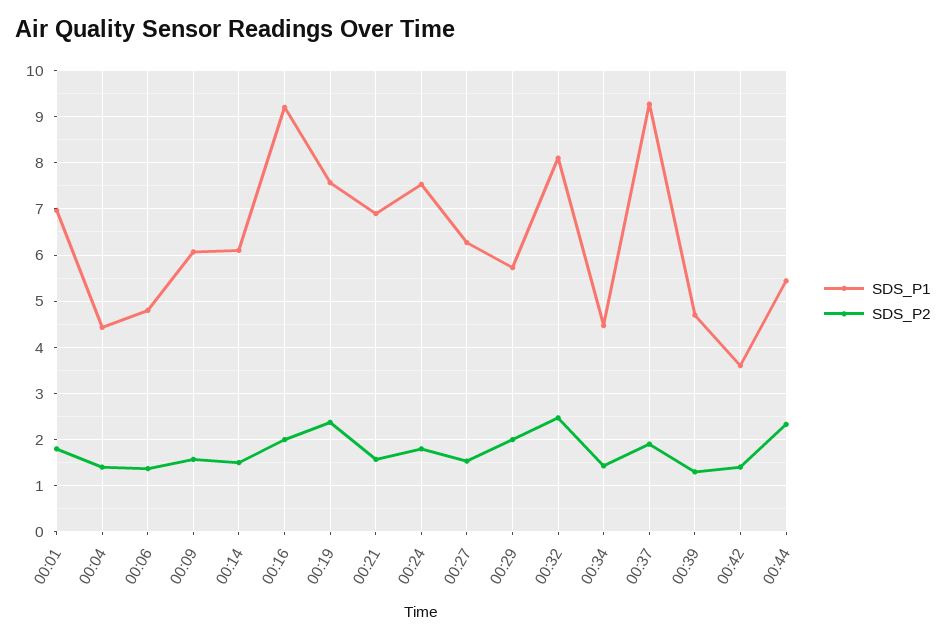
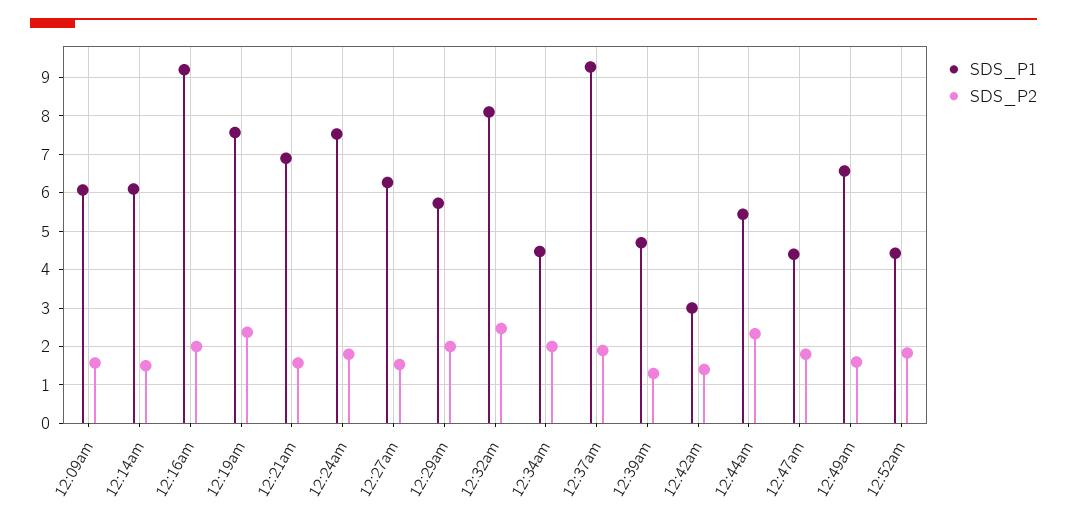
SDS_P1, 00:01: 7 -> none
SDS_P2, 00:01: 1.8 -> none
SDS_P1, 00:04: 4.4 -> none
SDS_P2, 00:04: 1.4 -> none
SDS_P1, 00:06: 4.8 -> none
SDS_P2, 00:06: 1.4 -> none
SDS_P2, 00:34: 1.4 -> 2
SDS_P1, 00:42: 3.6 -> 3
SDS_P1, 12:47am: none -> 4.4
SDS_P2, 12:47am: none -> 1.8
SDS_P1, 12:49am: none -> 6.6
SDS_P2, 12:49am: none -> 1.6
SDS_P1, 12:52am: none -> 4.4
SDS_P2, 12:52am: none -> 1.8

